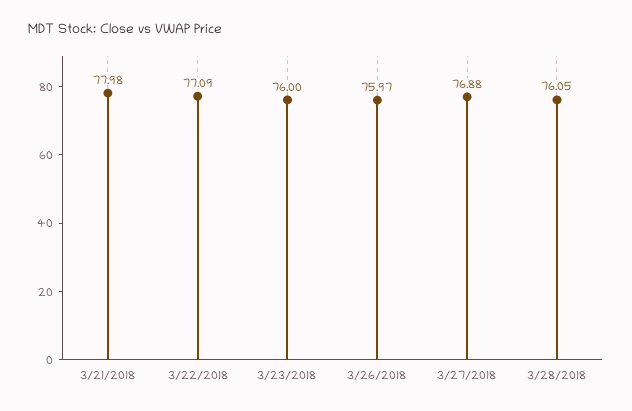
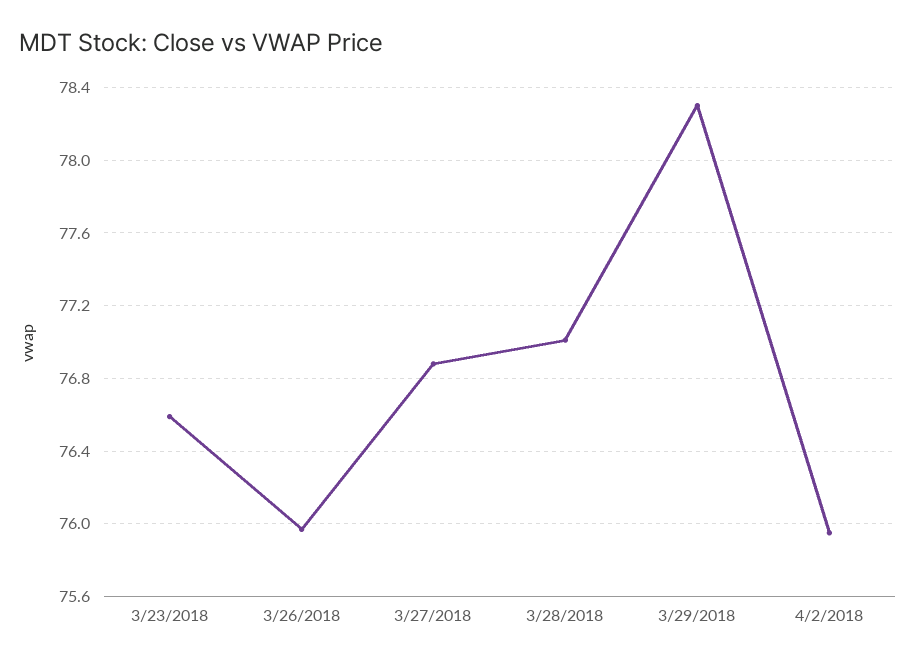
3/21/2018: 77.98 -> none
3/22/2018: 77.09 -> none
3/23/2018: 76 -> 76.6
3/28/2018: 76.05 -> 77
3/29/2018: none -> 78.3
4/2/2018: none -> 75.95

